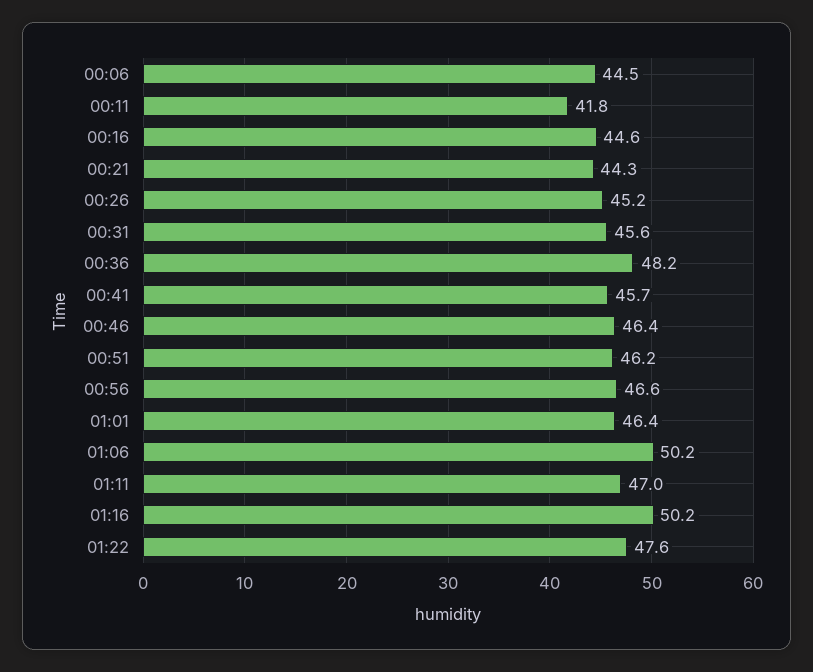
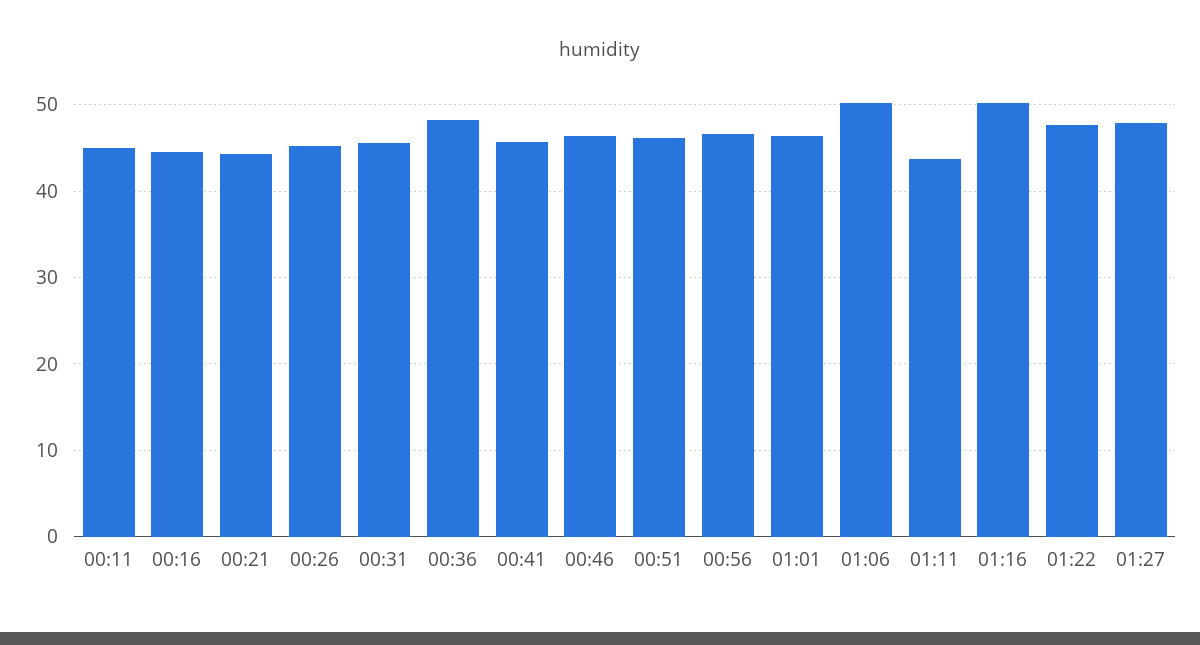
00:06: 44.5 -> none
00:11: 41.8 -> 45
01:11: 47 -> 44
01:27: none -> 48

